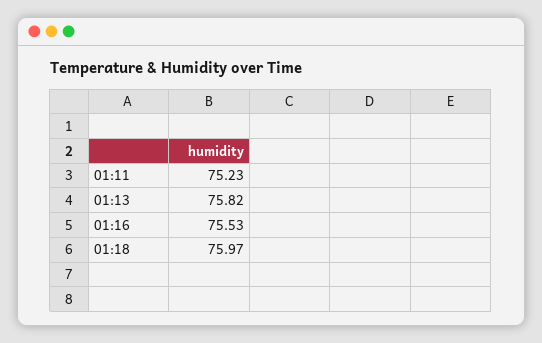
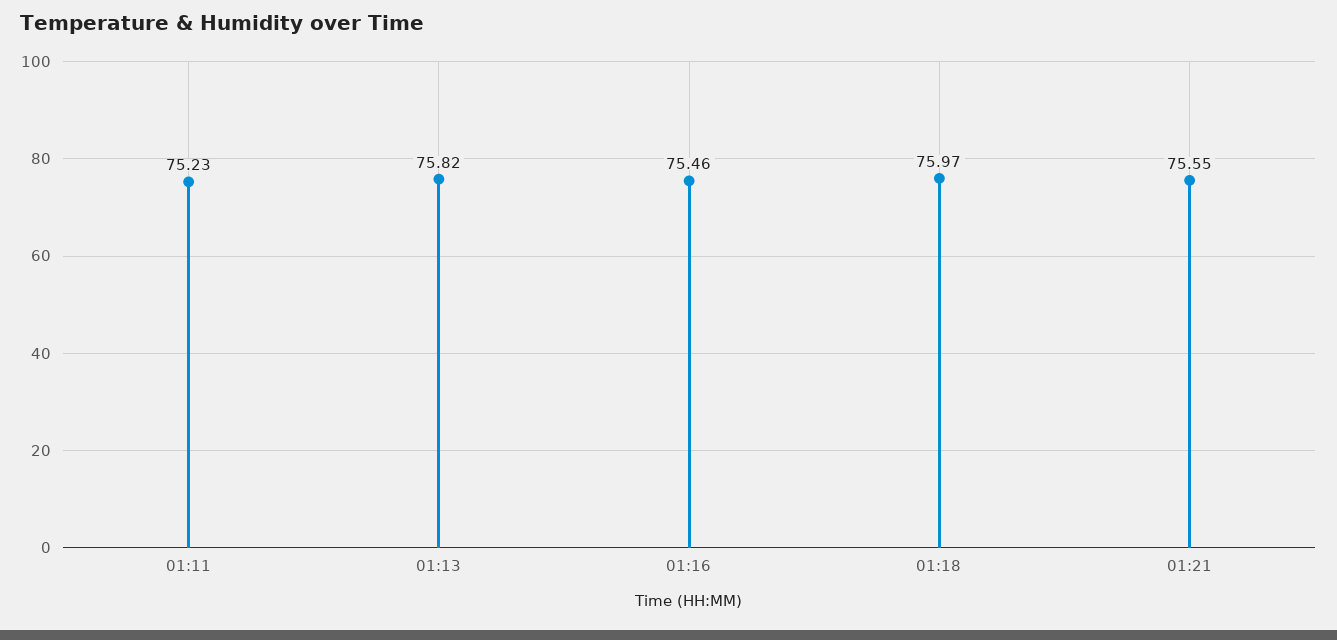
01:16: 75.53 -> 75.46
01:21: none -> 75.55

